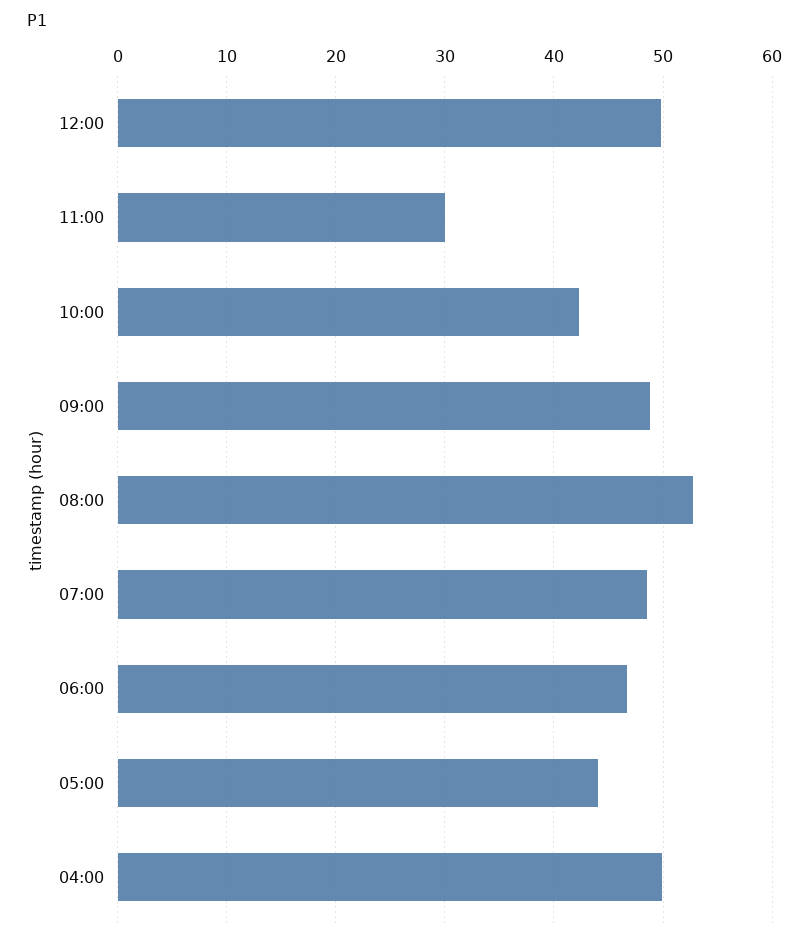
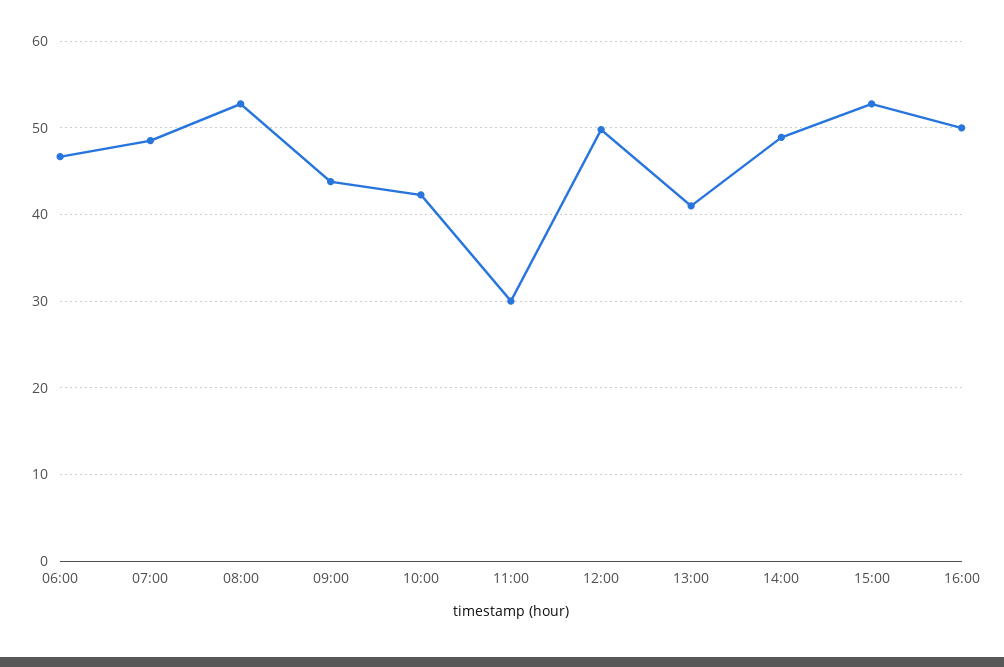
09:00: 49 -> 44
05:00: 44 -> none
04:00: 50 -> none
13:00: none -> 41
14:00: none -> 49
15:00: none -> 53
16:00: none -> 50

